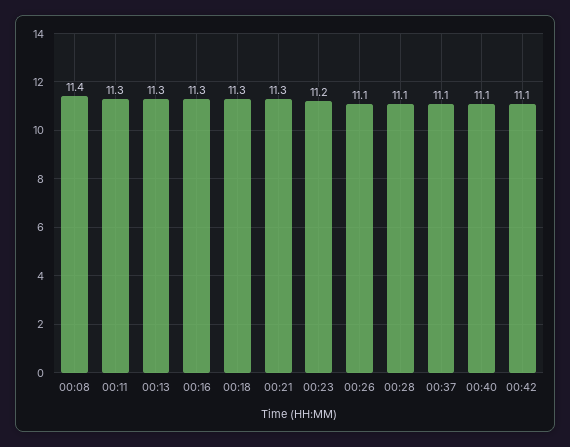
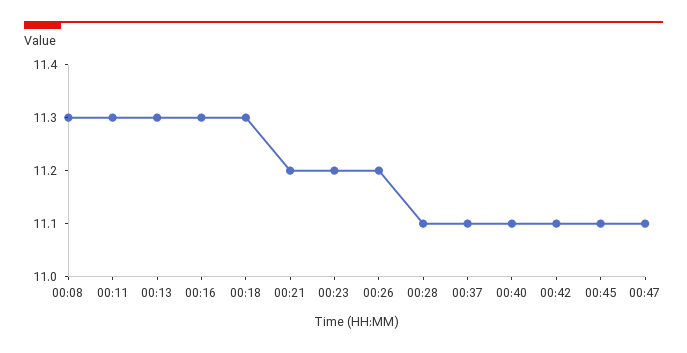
00:08: 11.4 -> 11.3
00:21: 11.3 -> 11.2
00:26: 11.1 -> 11.2
00:45: none -> 11.1
00:47: none -> 11.1

